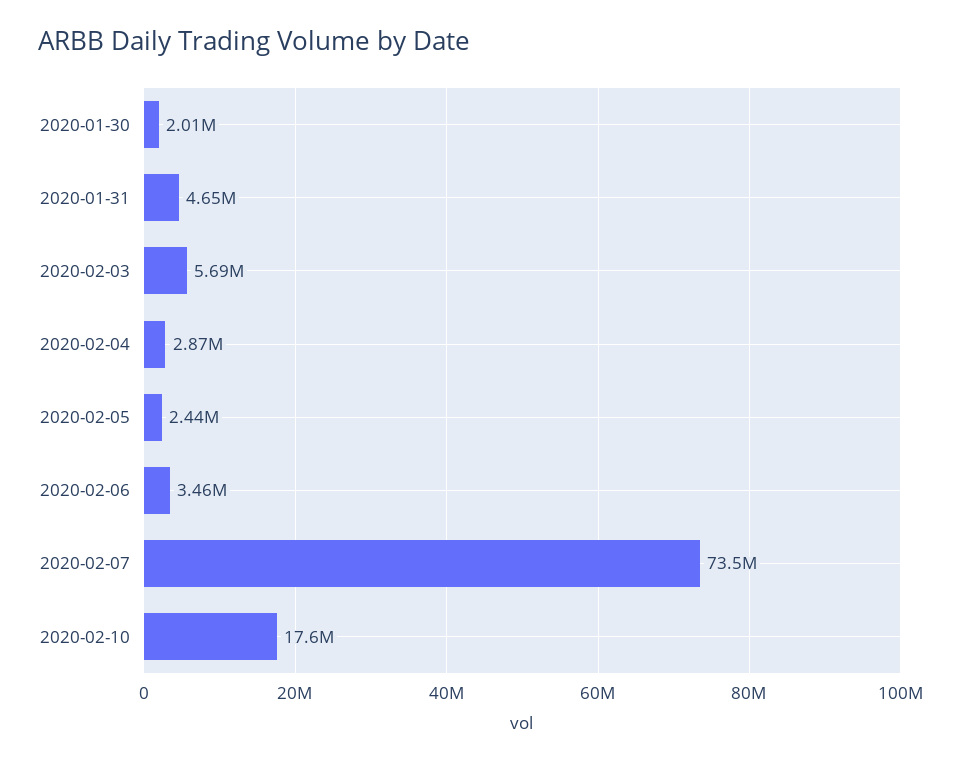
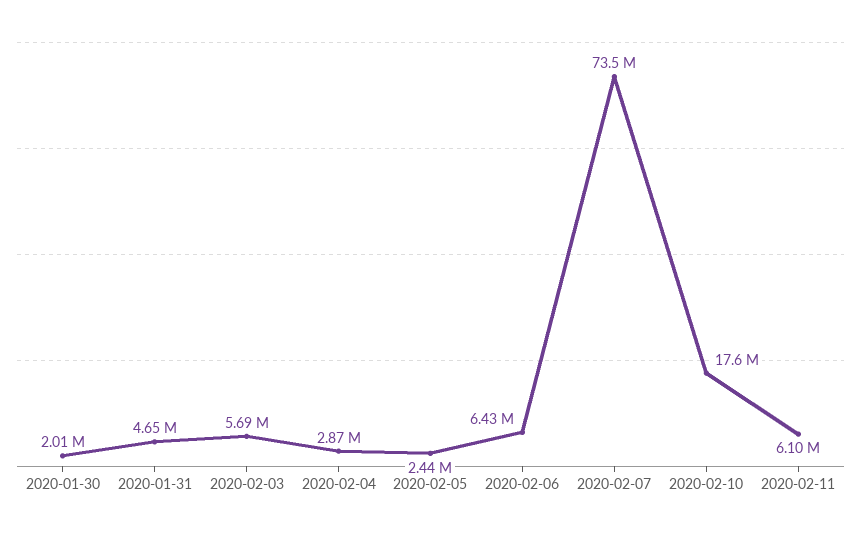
2020-02-06: 3460000 -> 6430000
2020-02-11: none -> 6100000

